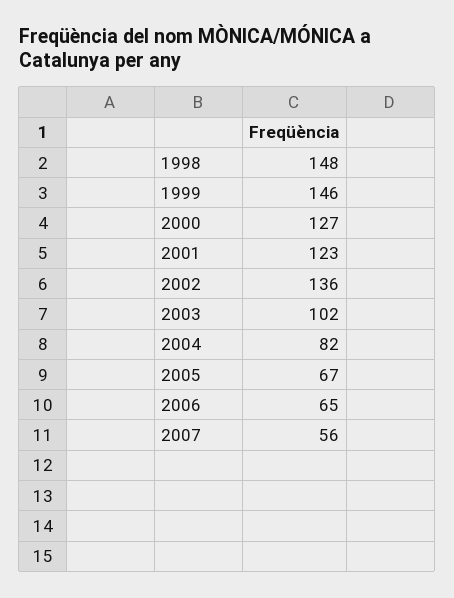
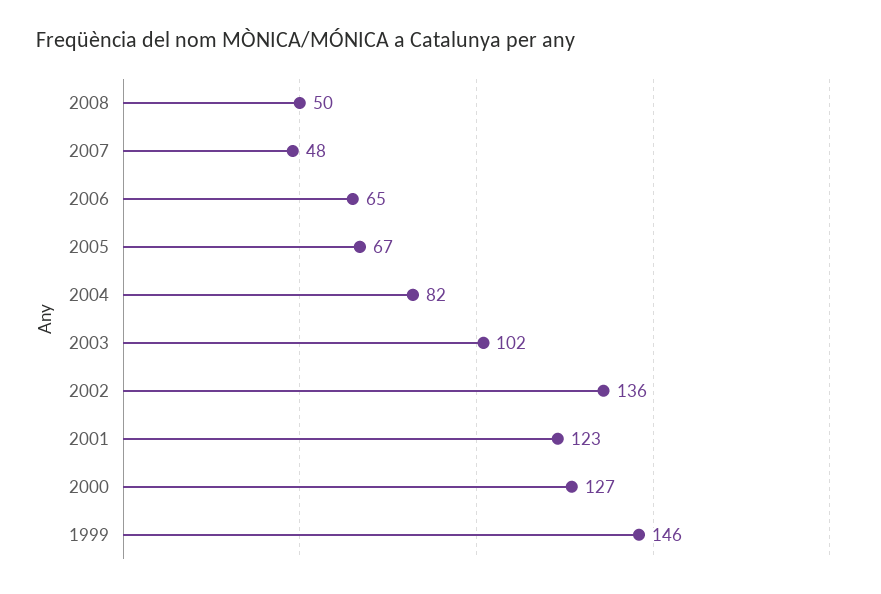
1998: 148 -> none
2007: 56 -> 48
2008: none -> 50

